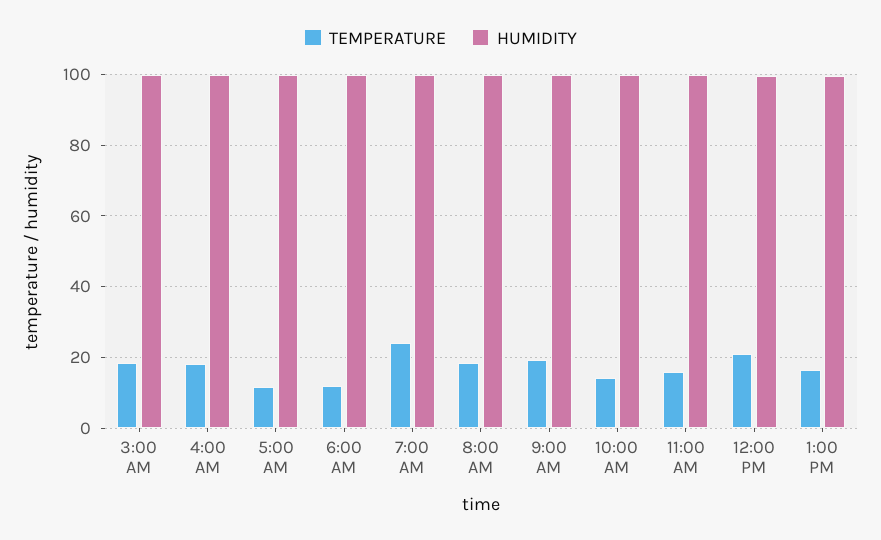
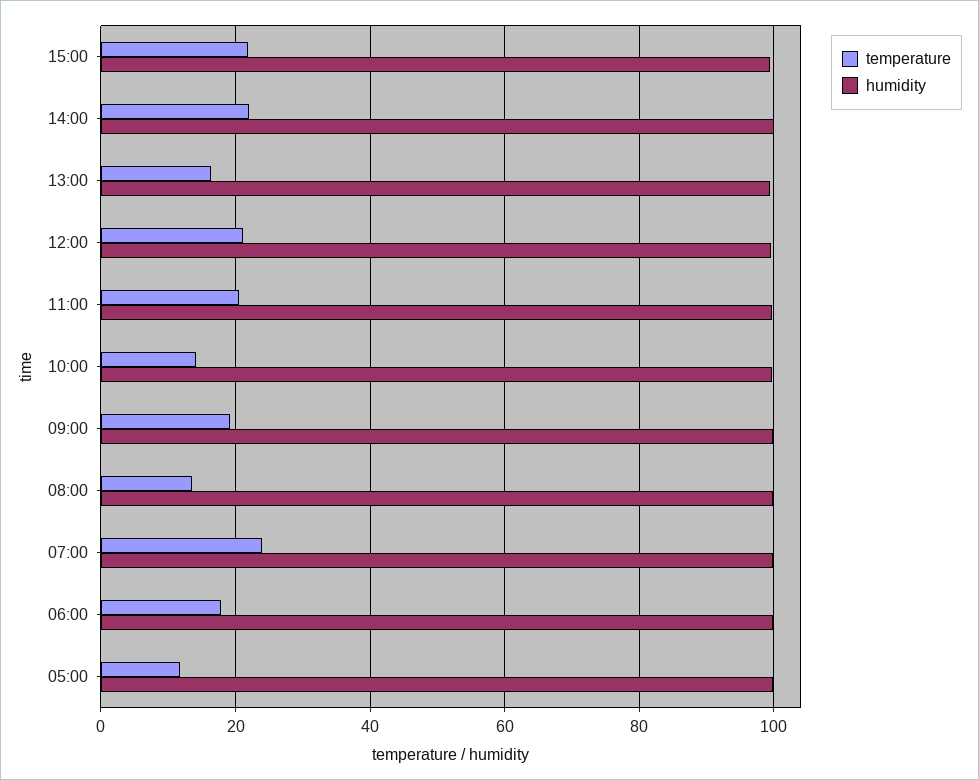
TEMPERATURE, 3:00 AM: 18 -> none
HUMIDITY, 3:00 AM: 100 -> none
TEMPERATURE, 4:00 AM: 18 -> none
HUMIDITY, 4:00 AM: 100 -> none
TEMPERATURE, 6:00 AM: 12 -> 18
TEMPERATURE, 8:00 AM: 18 -> 14
TEMPERATURE, 11:00 AM: 16 -> 20
TEMPERATURE, 15:00: none -> 22
HUMIDITY, 15:00: none -> 100
TEMPERATURE, 14:00: none -> 22
HUMIDITY, 14:00: none -> 100

